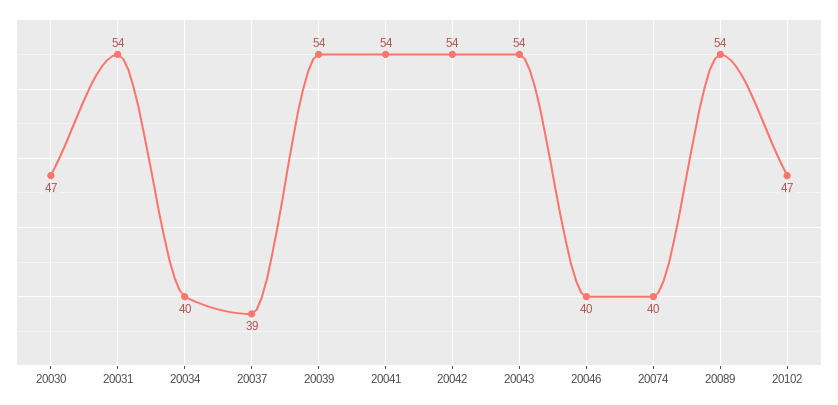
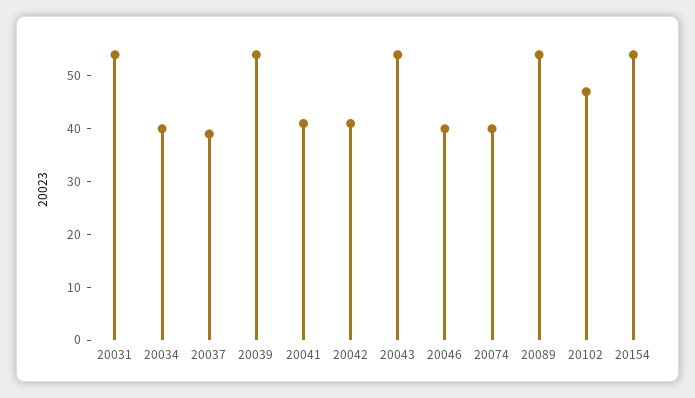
20030: 47 -> none
20041: 54 -> 40
20042: 54 -> 40
20154: none -> 55

